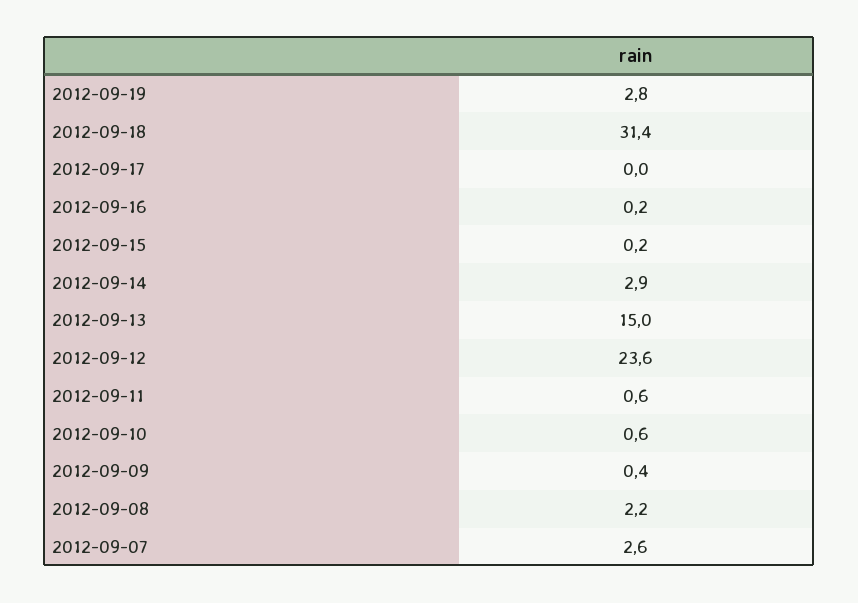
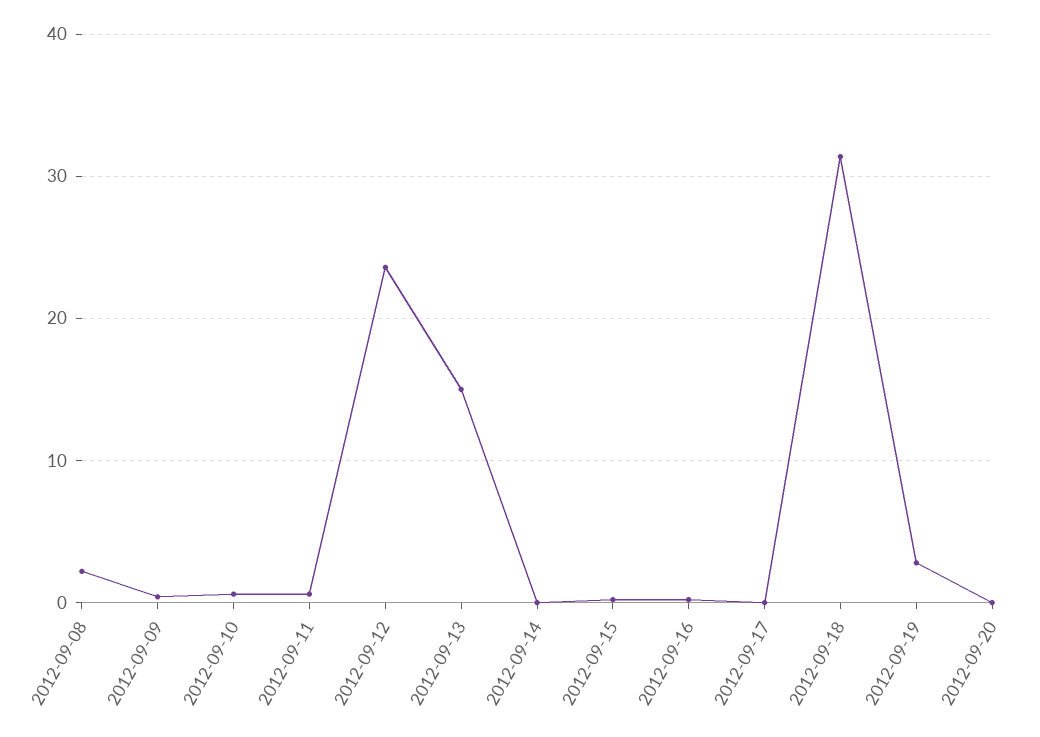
2012-09-14: 2.9 -> 0
2012-09-07: 2.6 -> none
2012-09-20: none -> 0

